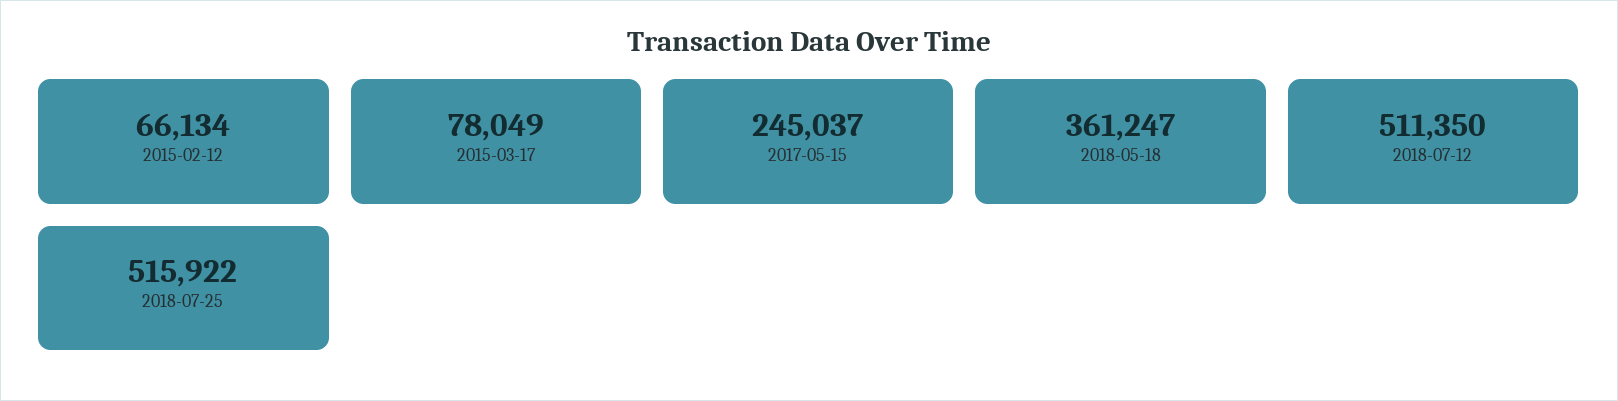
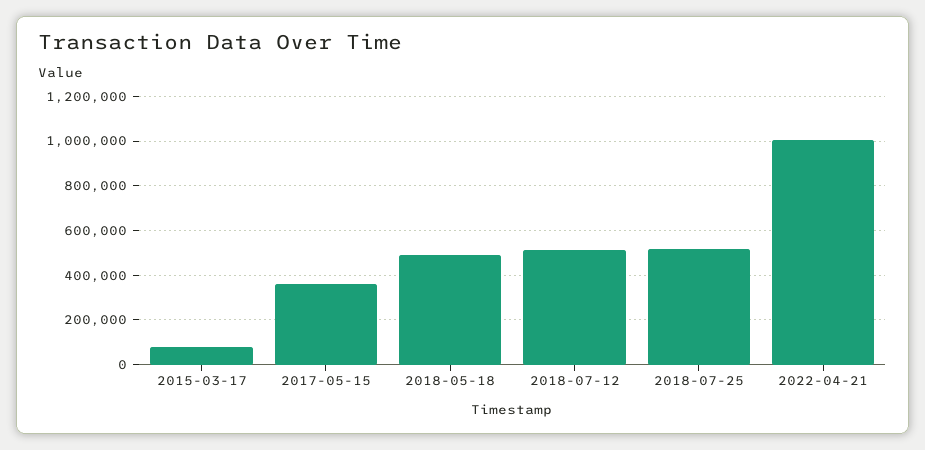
2015-02-12: 66134 -> none
2017-05-15: 245037 -> 350000
2018-05-18: 361247 -> 500000
2022-04-21: none -> 1000000

